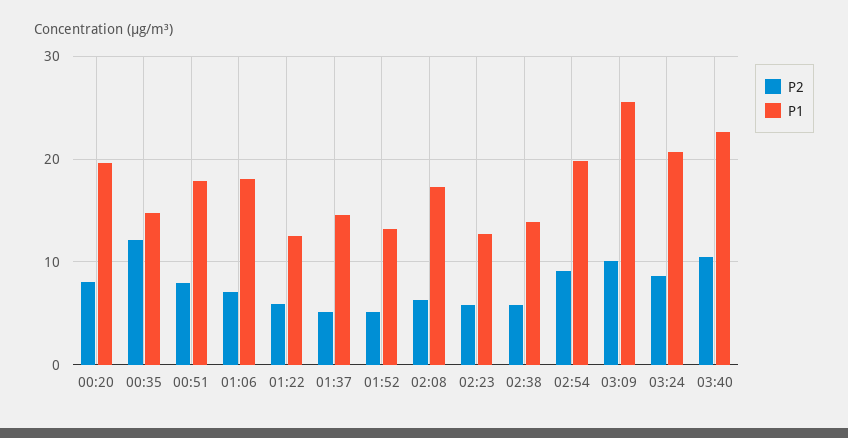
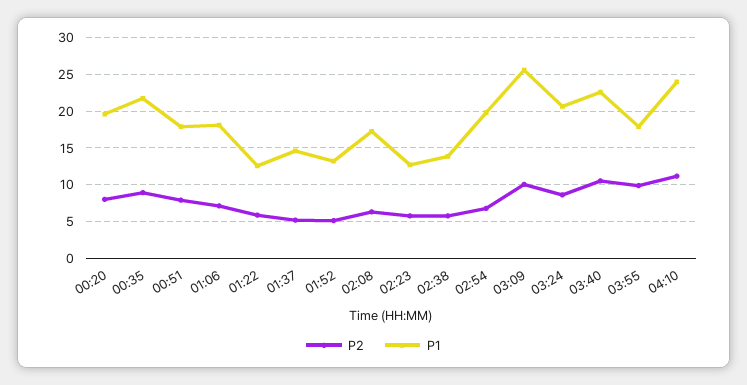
P2, 00:35: 12 -> 9
P1, 00:35: 15 -> 22
P2, 02:54: 9 -> 7
P2, 03:55: none -> 10
P1, 03:55: none -> 18
P2, 04:10: none -> 11
P1, 04:10: none -> 24

